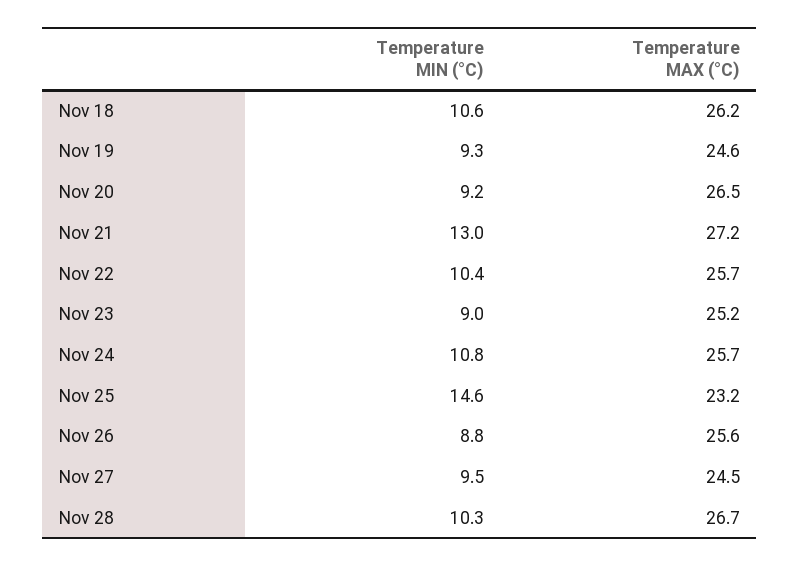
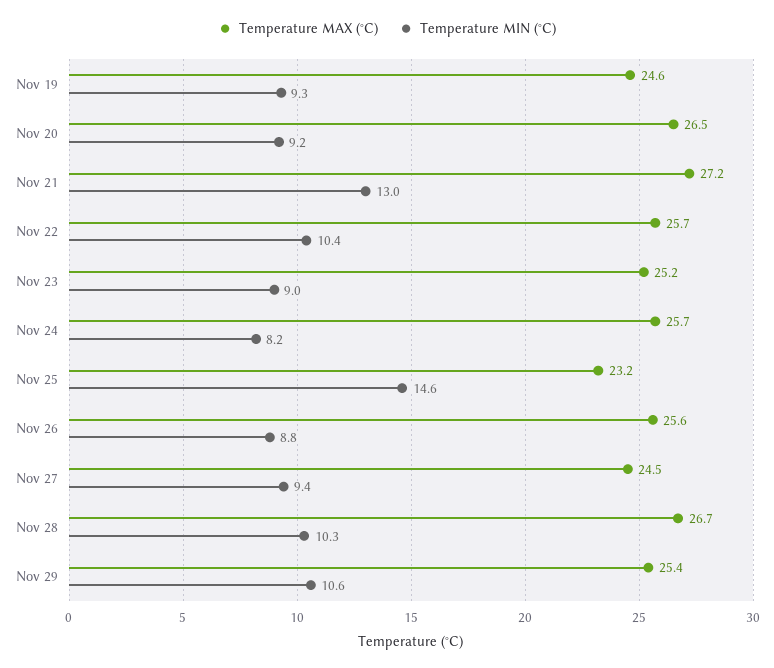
Temperature MIN (°C), Nov 18: 10.6 -> none
Temperature MAX (°C), Nov 18: 26.2 -> none
Temperature MIN (°C), Nov 24: 10.8 -> 8.2
Temperature MIN (°C), Nov 27: 9.5 -> 9.4
Temperature MAX (°C), Nov 29: none -> 25.4
Temperature MIN (°C), Nov 29: none -> 10.6

